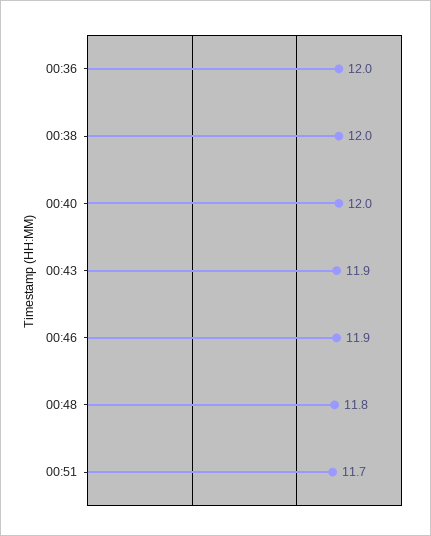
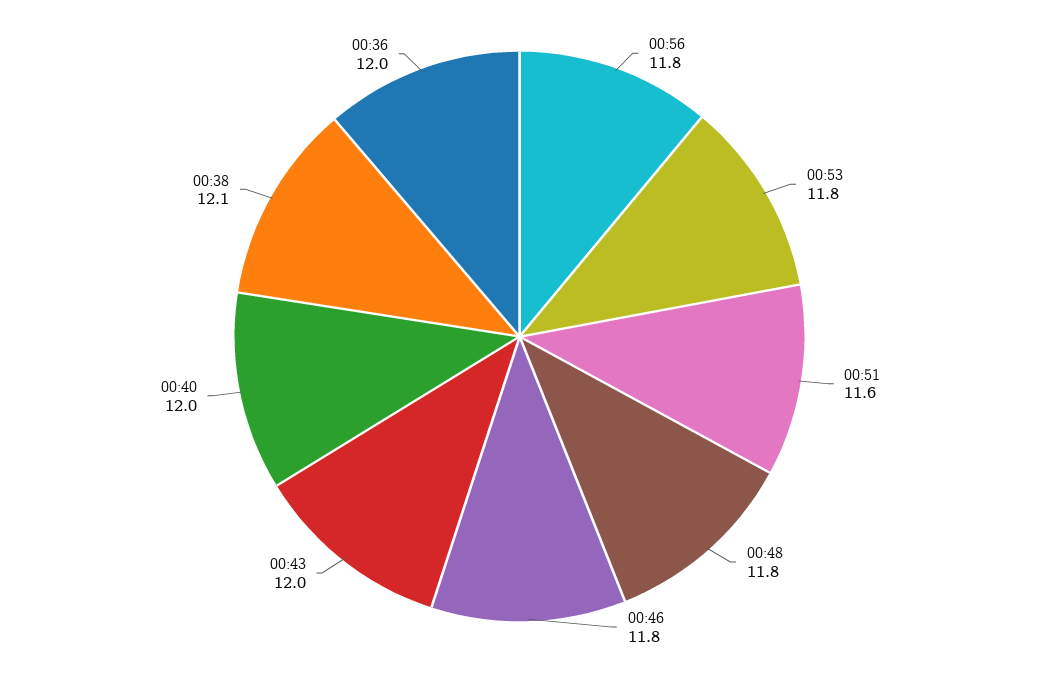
00:38: 12 -> 12.1
00:43: 11.9 -> 12
00:46: 11.9 -> 11.8
00:51: 11.7 -> 11.6
00:56: none -> 11.8
00:53: none -> 11.8

